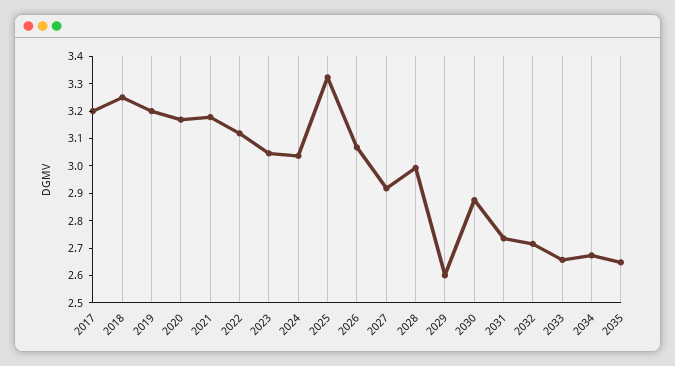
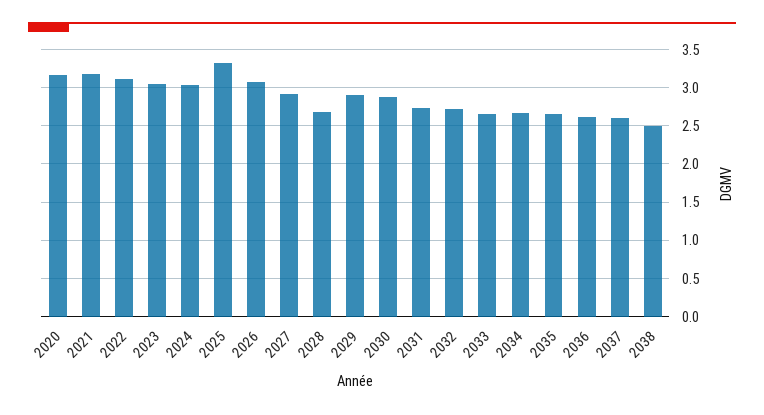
2017: 3.2 -> none
2018: 3.25 -> none
2019: 3.2 -> none
2028: 3 -> 2.7
2029: 2.6 -> 2.9
2036: none -> 2.6
2037: none -> 2.6
2038: none -> 2.5

